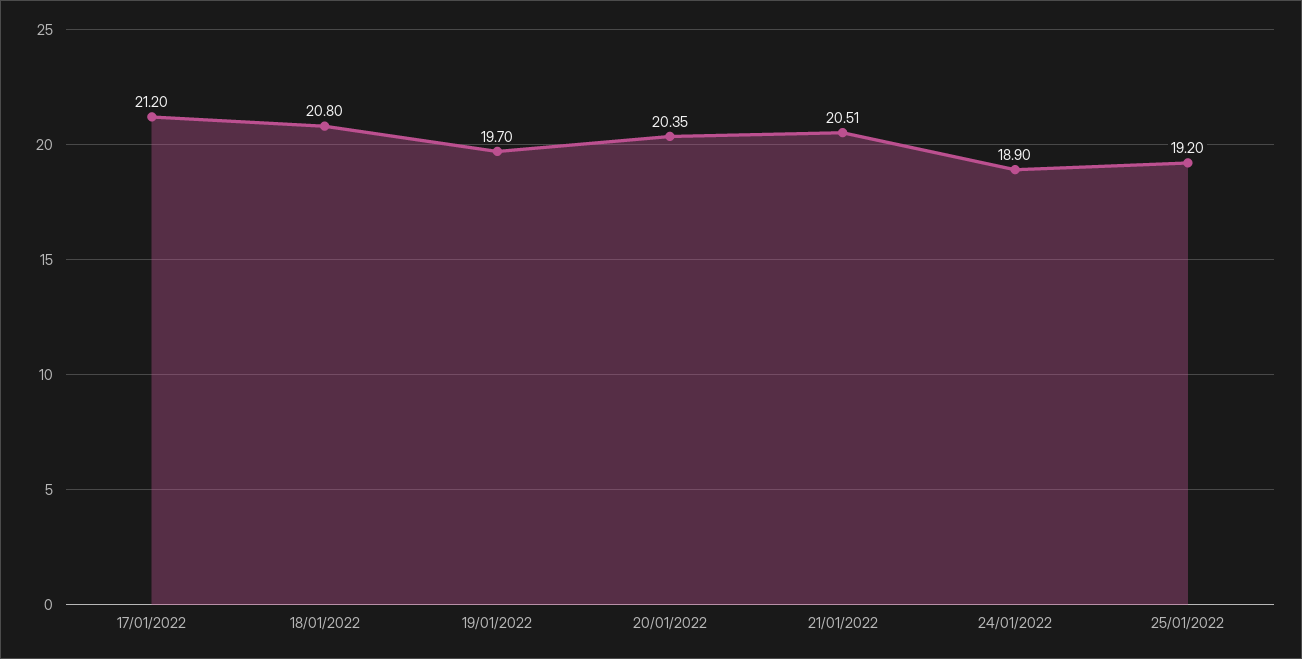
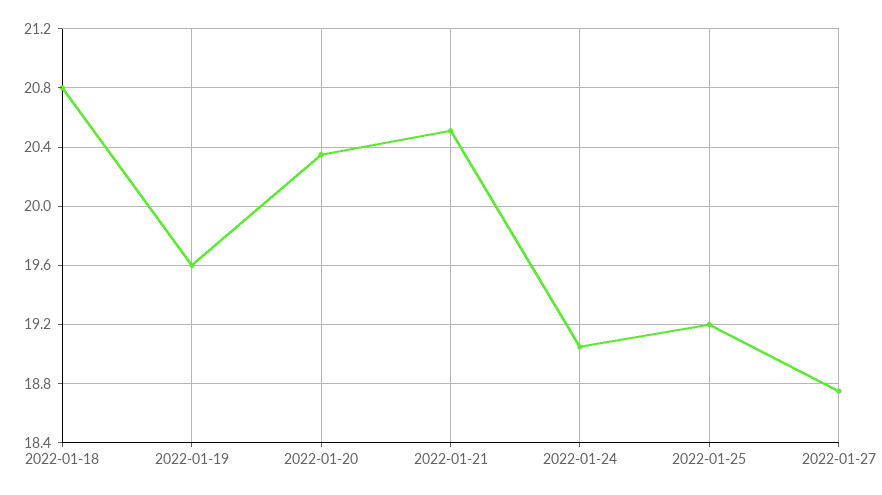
17/01/2022: 21.2 -> none
19/01/2022: 19.7 -> 19.6
24/01/2022: 18.9 -> 19.05
2022-01-27: none -> 18.75

